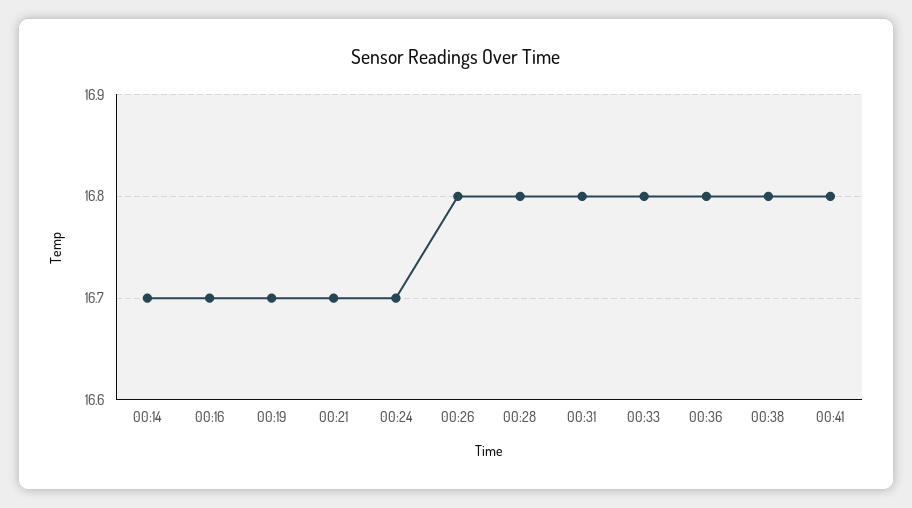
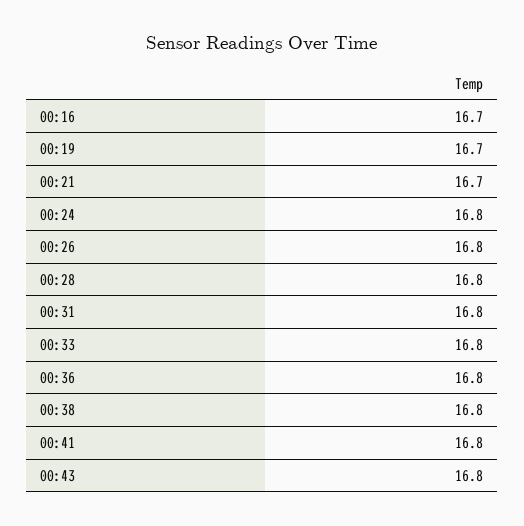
00:14: 16.7 -> none
00:24: 16.7 -> 16.8
00:43: none -> 16.8

